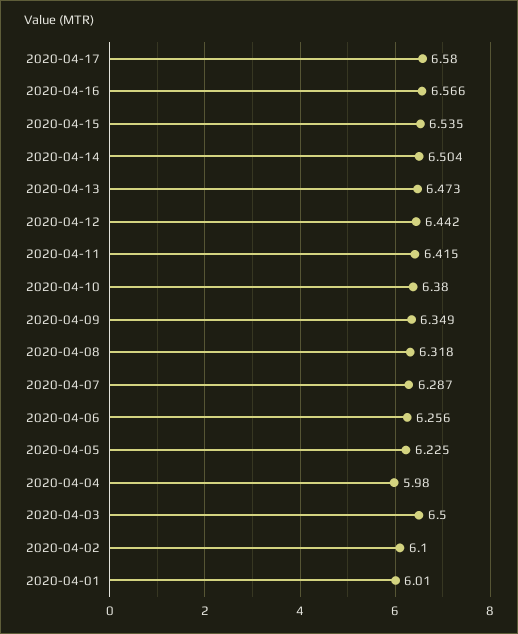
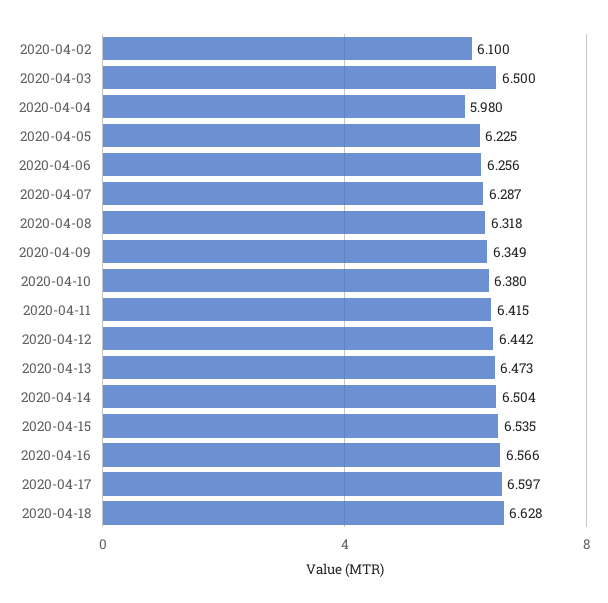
2020-04-17: 6.58 -> 6.597
2020-04-01: 6.01 -> none
2020-04-18: none -> 6.628

